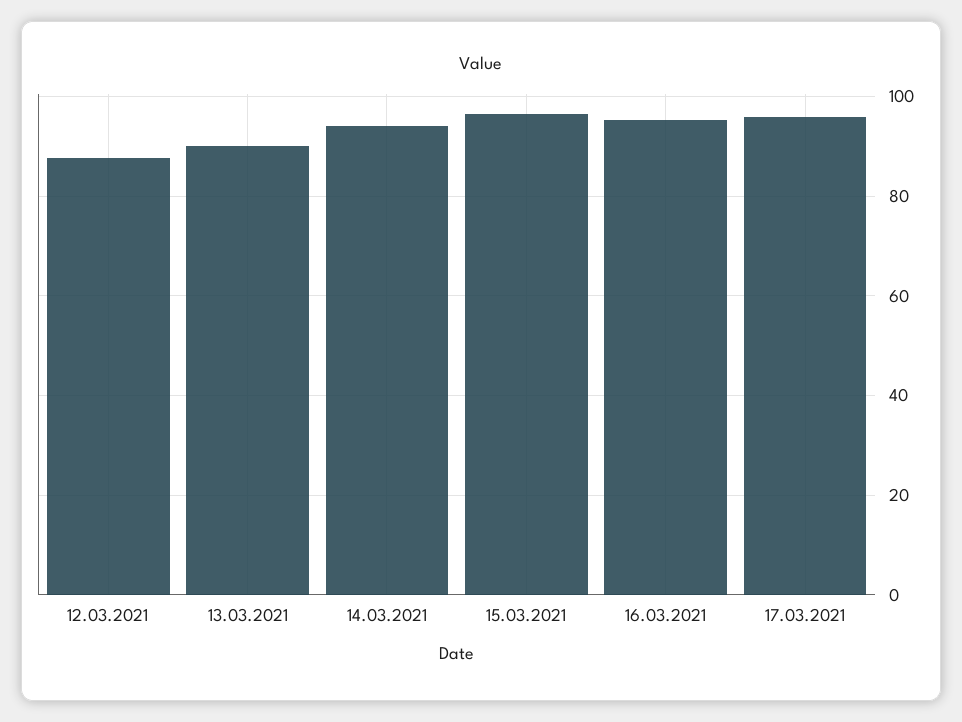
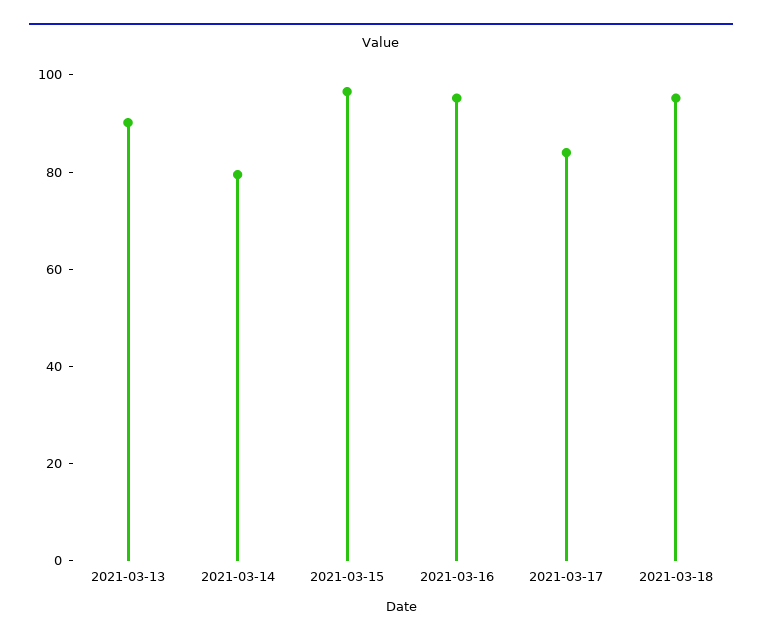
12.03.2021: 88 -> none
14.03.2021: 94 -> 80
17.03.2021: 96 -> 85
2021-03-18: none -> 95

